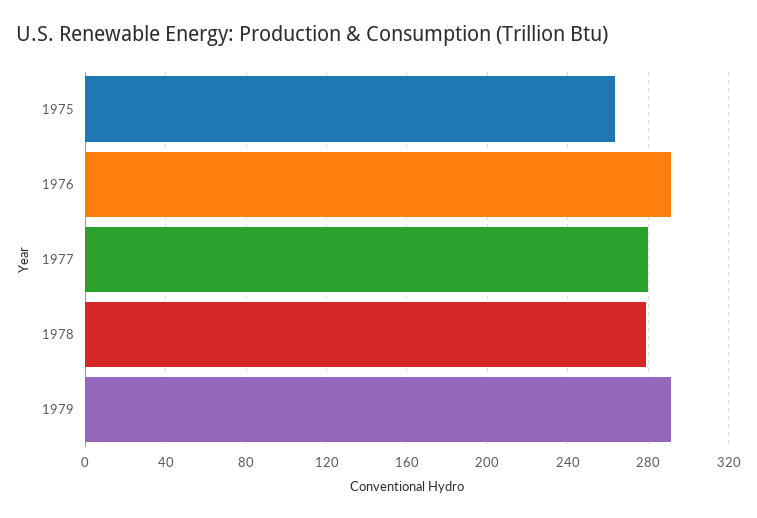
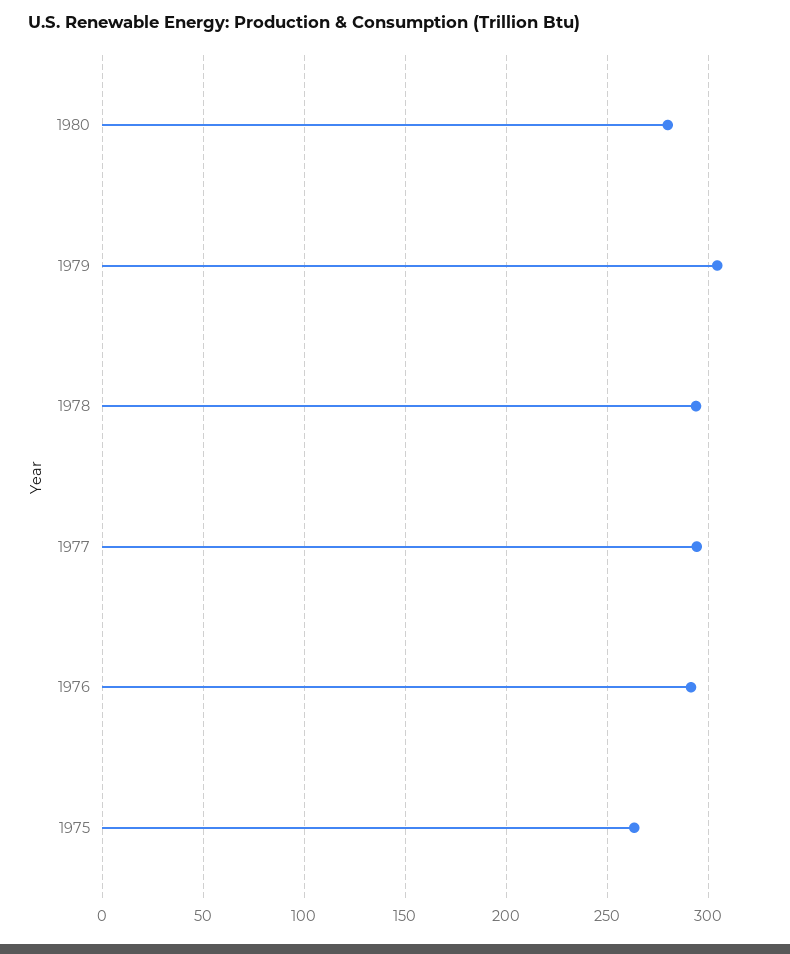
1977: 280 -> 295
1978: 280 -> 295
1979: 290 -> 305
1980: none -> 280

